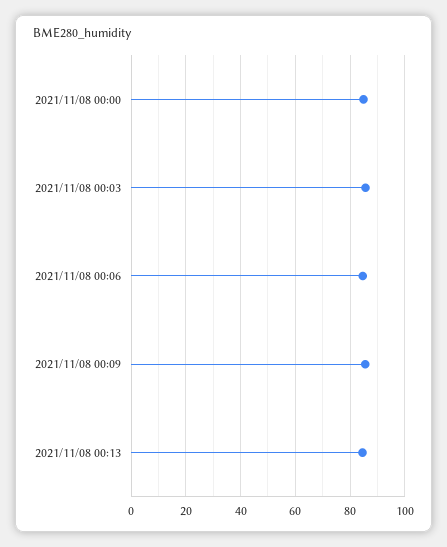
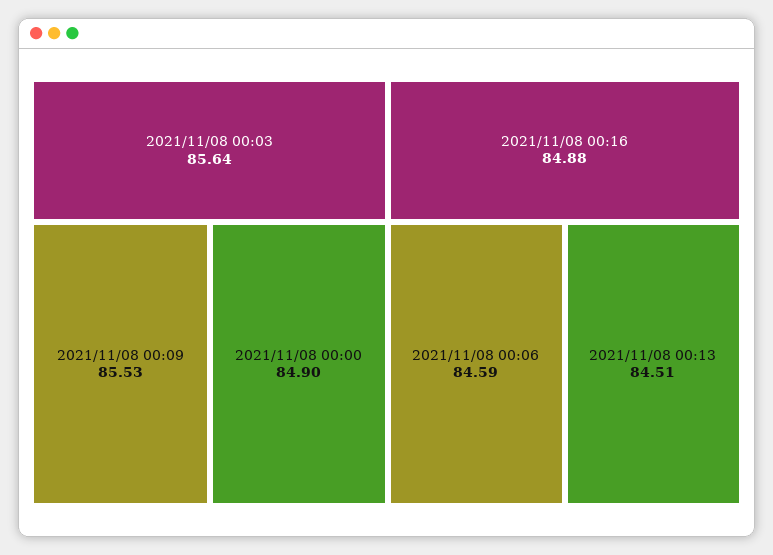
2021/11/08 00:16: none -> 84.88

